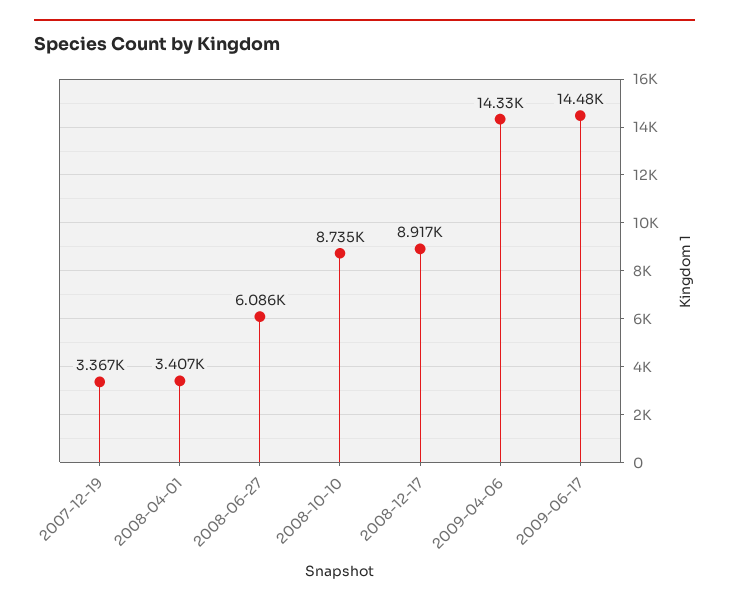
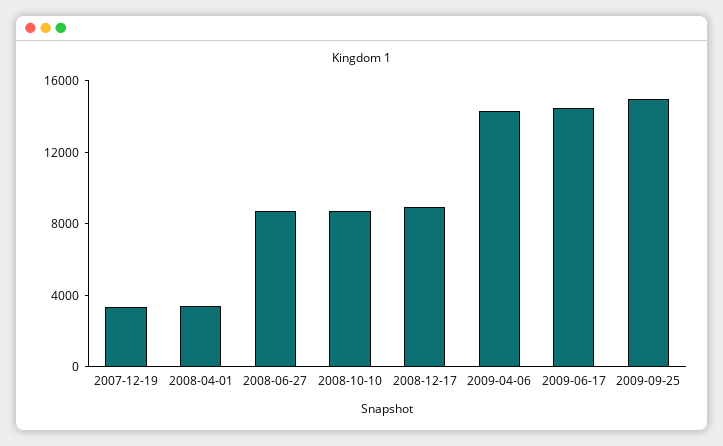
2008-06-27: 6086 -> 9000
2009-09-25: none -> 15000

